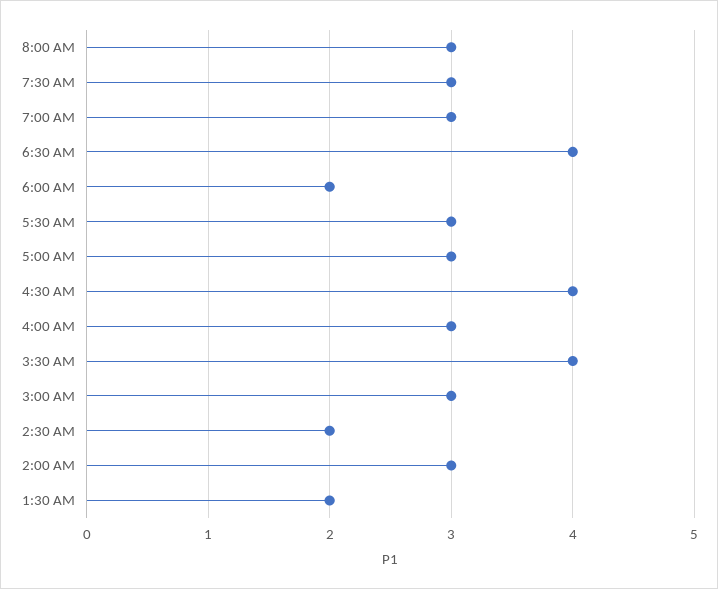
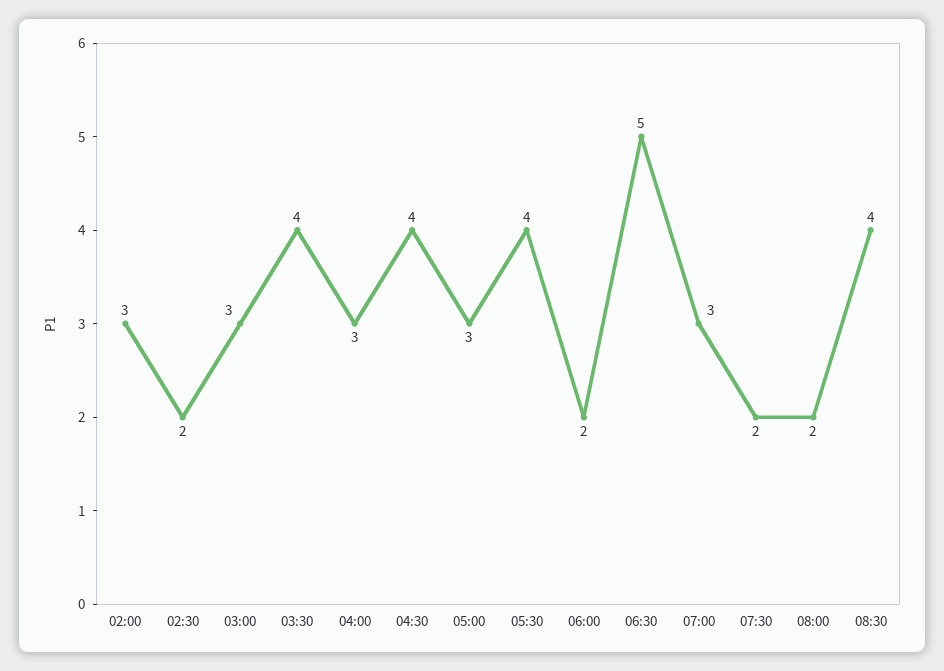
8:00 AM: 3 -> 2
7:30 AM: 3 -> 2
6:30 AM: 4 -> 5
5:30 AM: 3 -> 4
1:30 AM: 2 -> none
08:30: none -> 4

